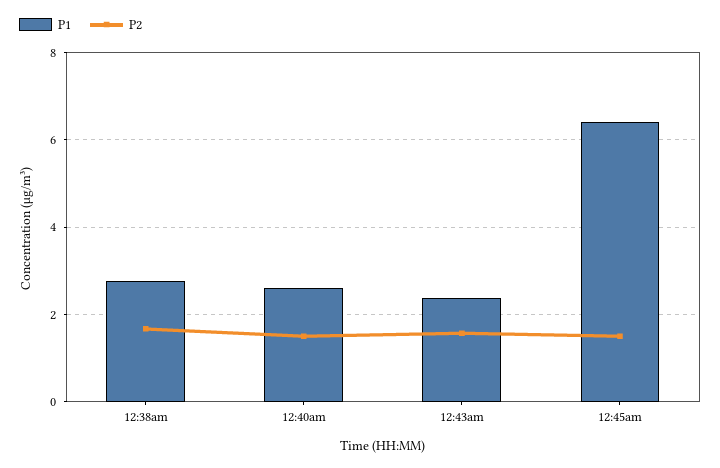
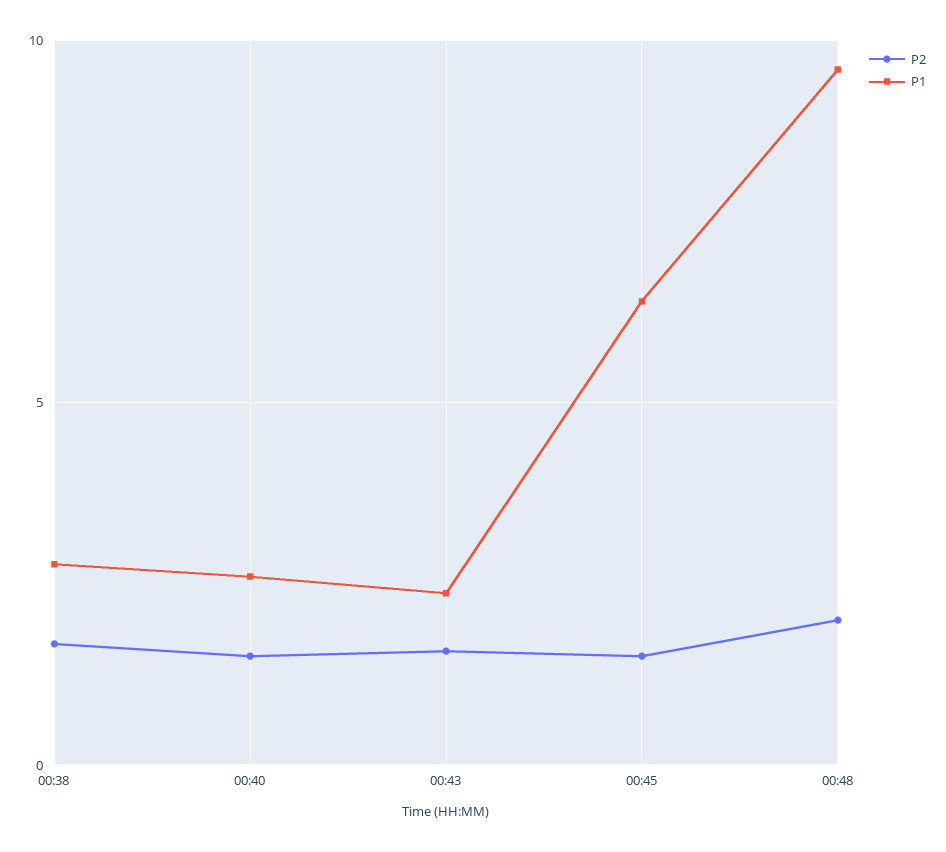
P2, 00:48: none -> 2
P1, 00:48: none -> 9.5

